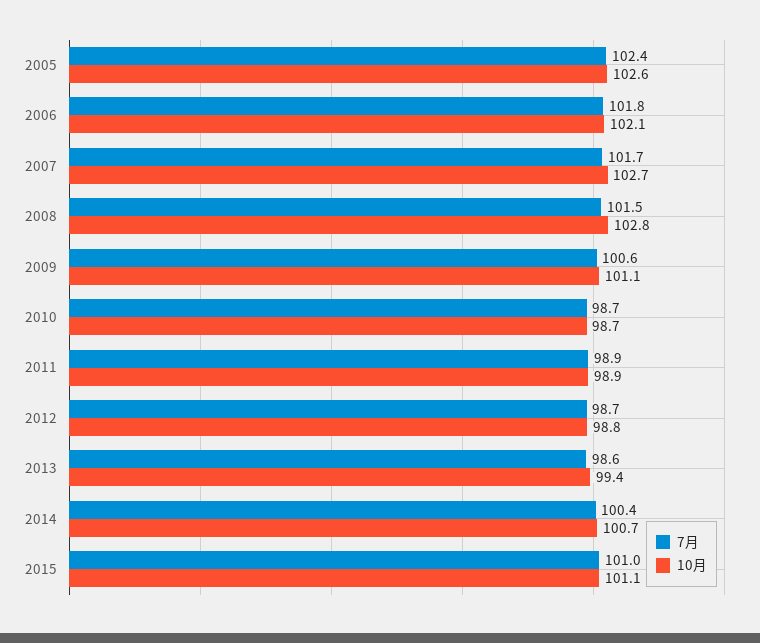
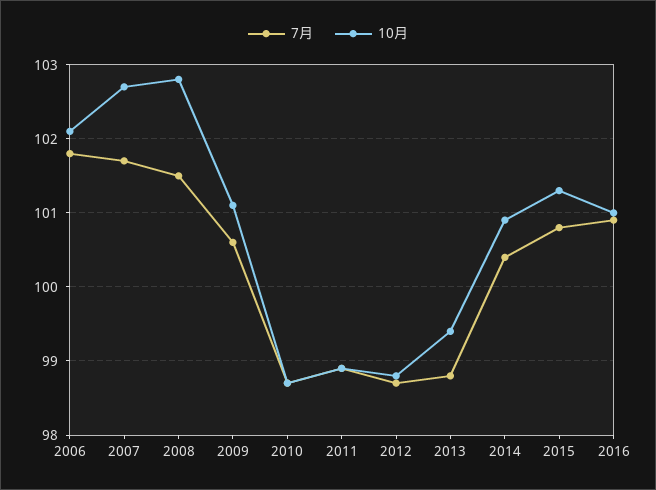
7月, 2005: 102.4 -> none
10月, 2005: 102.6 -> none
7月, 2013: 98.6 -> 98.8
10月, 2014: 100.7 -> 100.9
7月, 2015: 101 -> 100.8
10月, 2015: 101.1 -> 101.3
7月, 2016: none -> 100.9
10月, 2016: none -> 101

